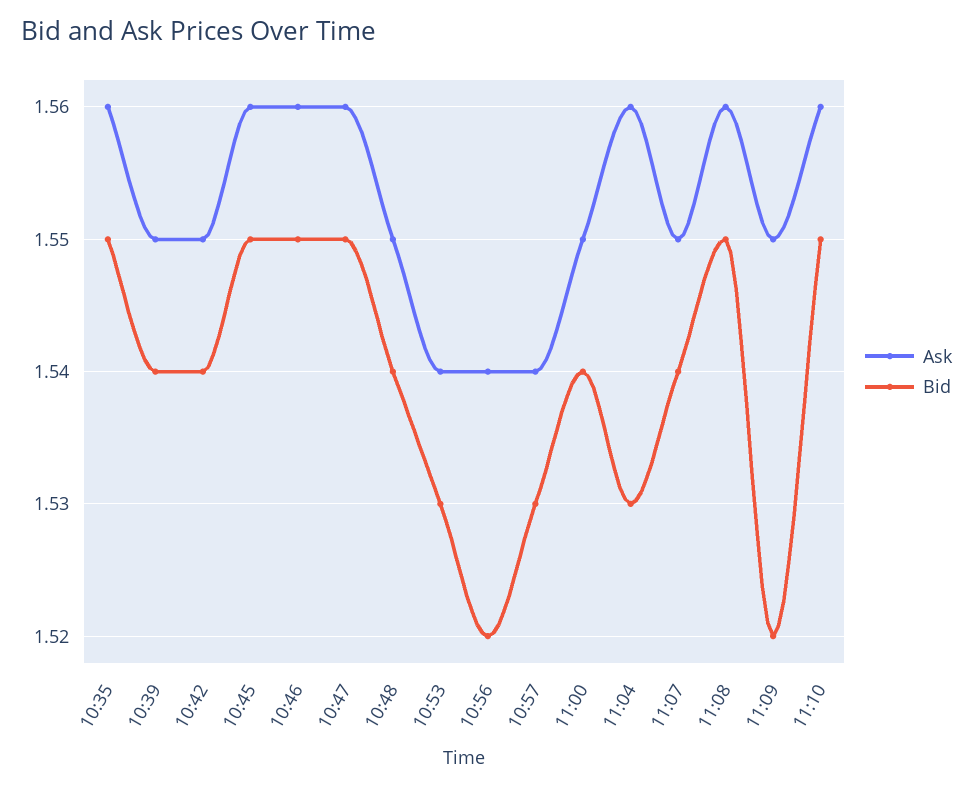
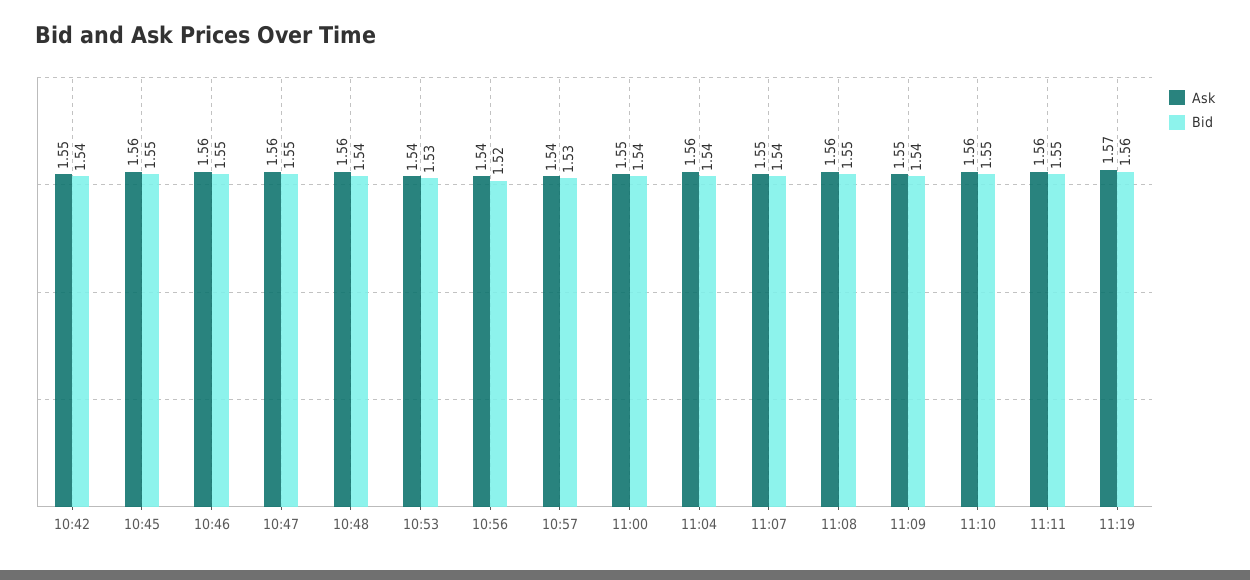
Ask, 10:35: 1.56 -> none
Bid, 10:35: 1.55 -> none
Ask, 10:39: 1.55 -> none
Bid, 10:39: 1.54 -> none
Ask, 10:48: 1.55 -> 1.56
Bid, 11:04: 1.53 -> 1.54
Bid, 11:09: 1.52 -> 1.54
Ask, 11:11: none -> 1.56
Bid, 11:11: none -> 1.55
Ask, 11:19: none -> 1.57
Bid, 11:19: none -> 1.56

